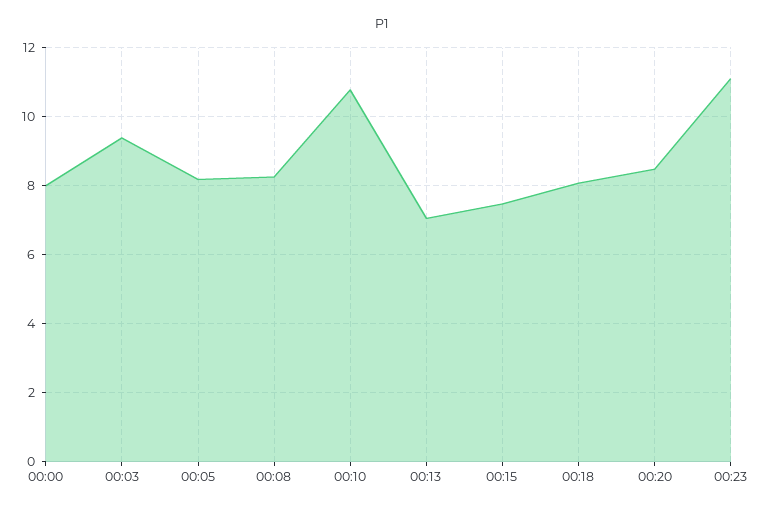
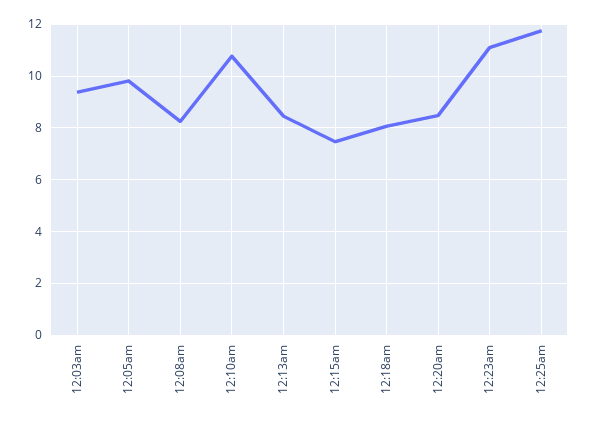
00:00: 8 -> none
00:05: 8.2 -> 9.75
00:13: 7 -> 8.5
12:25am: none -> 11.75

